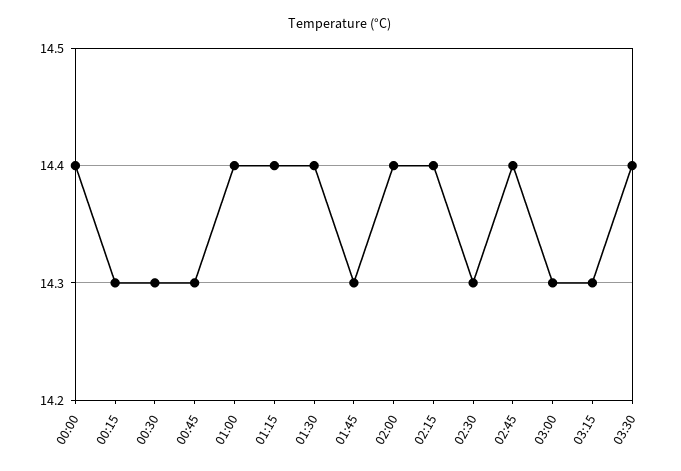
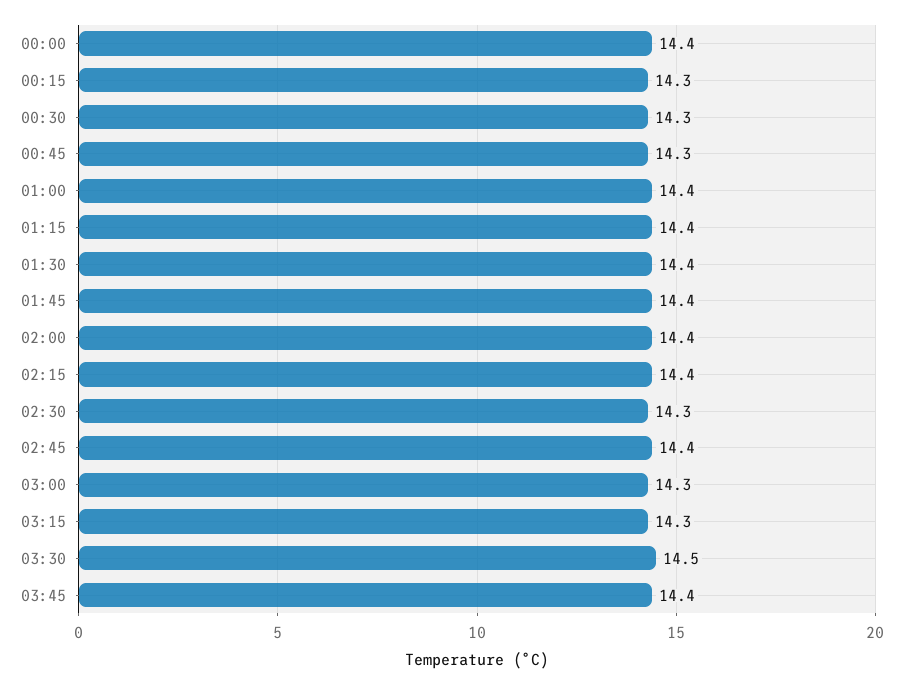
01:45: 14.3 -> 14.4
03:30: 14.4 -> 14.5
03:45: none -> 14.4

